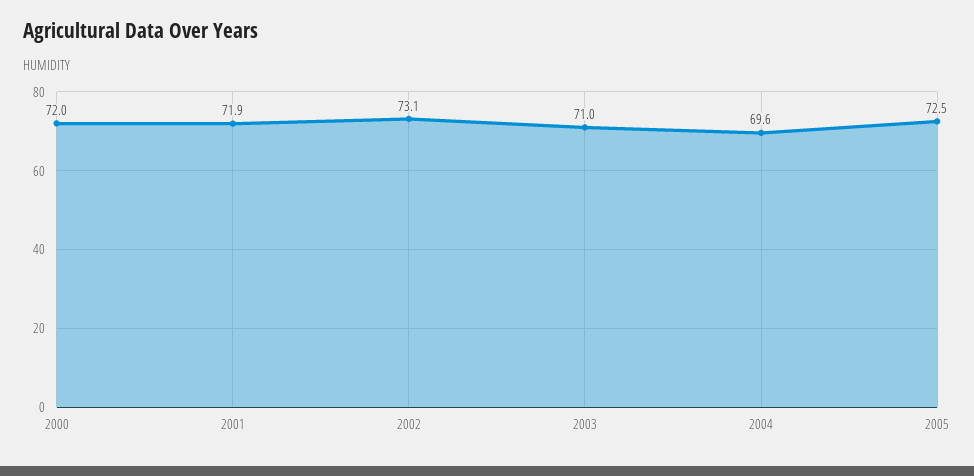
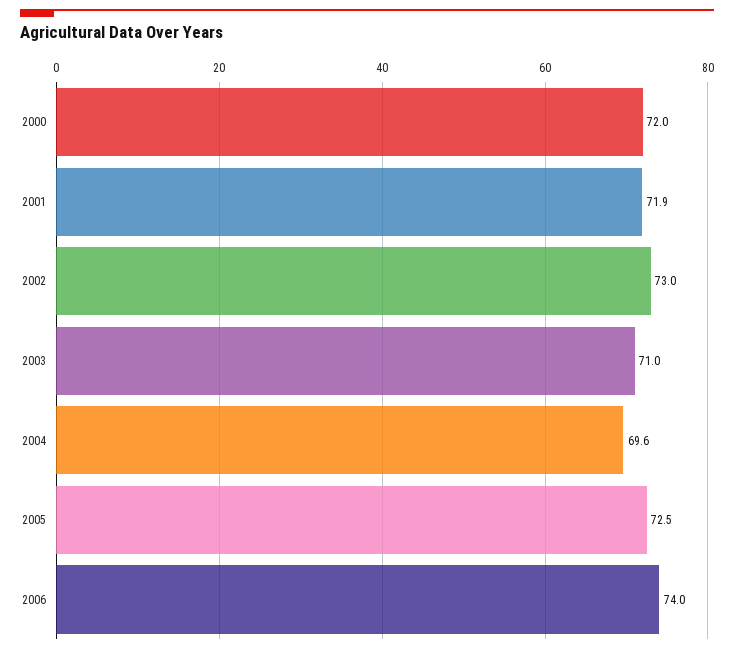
2002: 73.1 -> 73
2006: none -> 74

